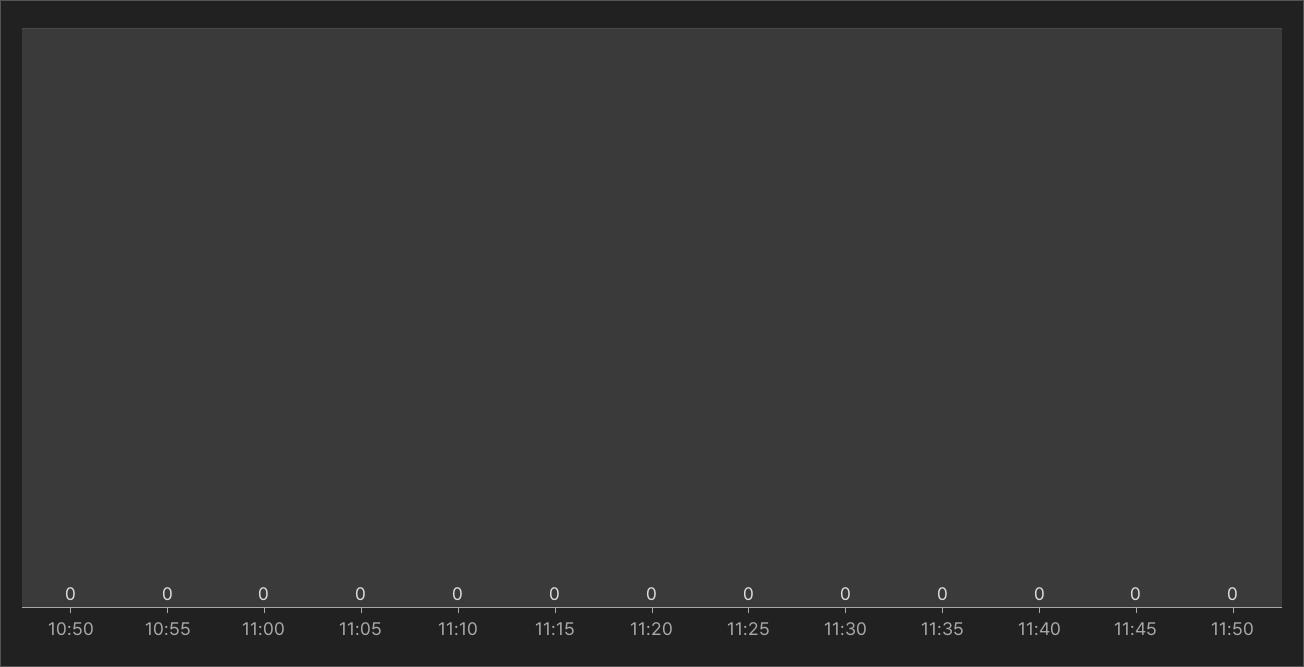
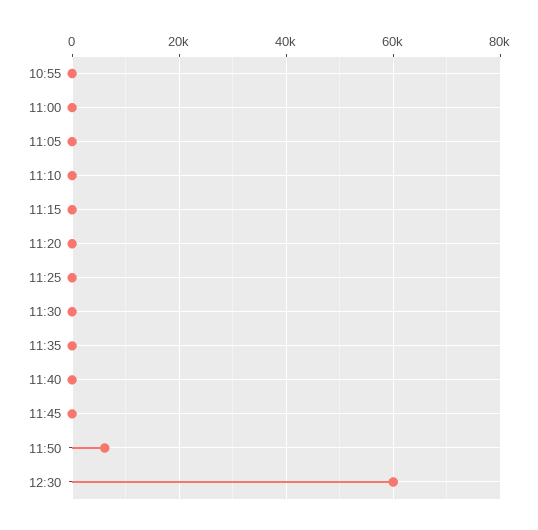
10:50: 0 -> none
11:50: 0 -> 6000
12:30: none -> 60000

